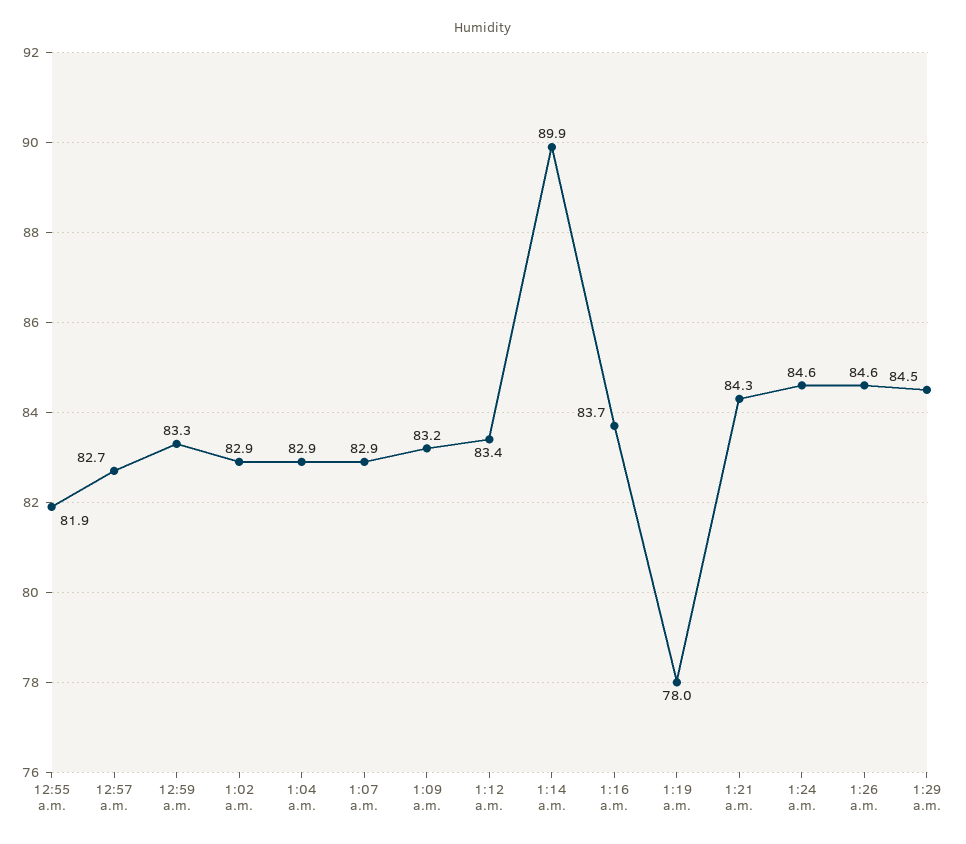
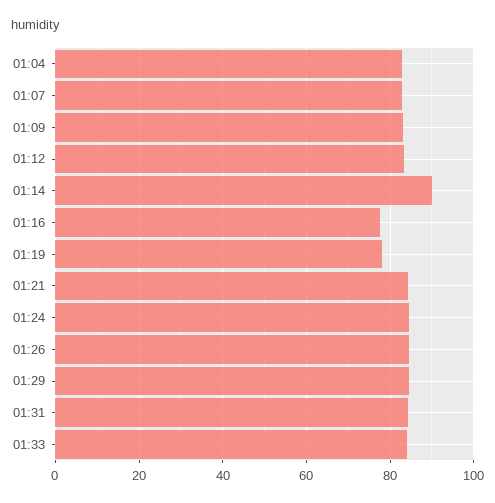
12:55 a.m.: 81.9 -> none
12:57 a.m.: 82.7 -> none
12:59 a.m.: 83.3 -> none
1:02 a.m.: 82.9 -> none
1:16 a.m.: 83.7 -> 78
01:31: none -> 84
01:33: none -> 84

